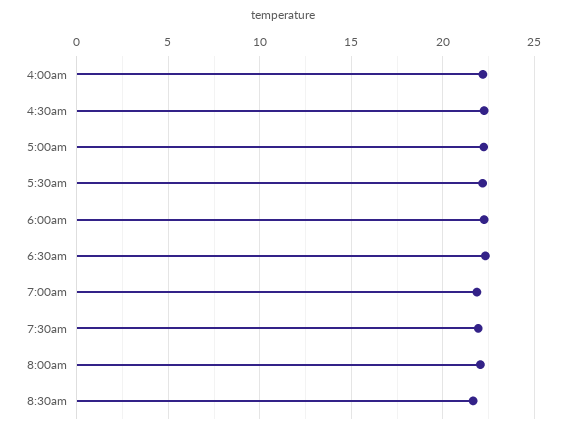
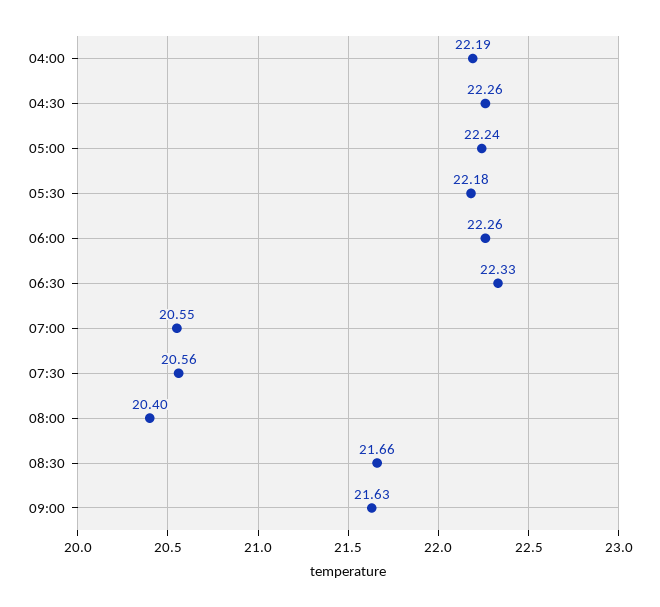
7:00am: 22 -> 20.55
7:30am: 22 -> 20.56
8:00am: 22 -> 20.4
09:00: none -> 21.63

